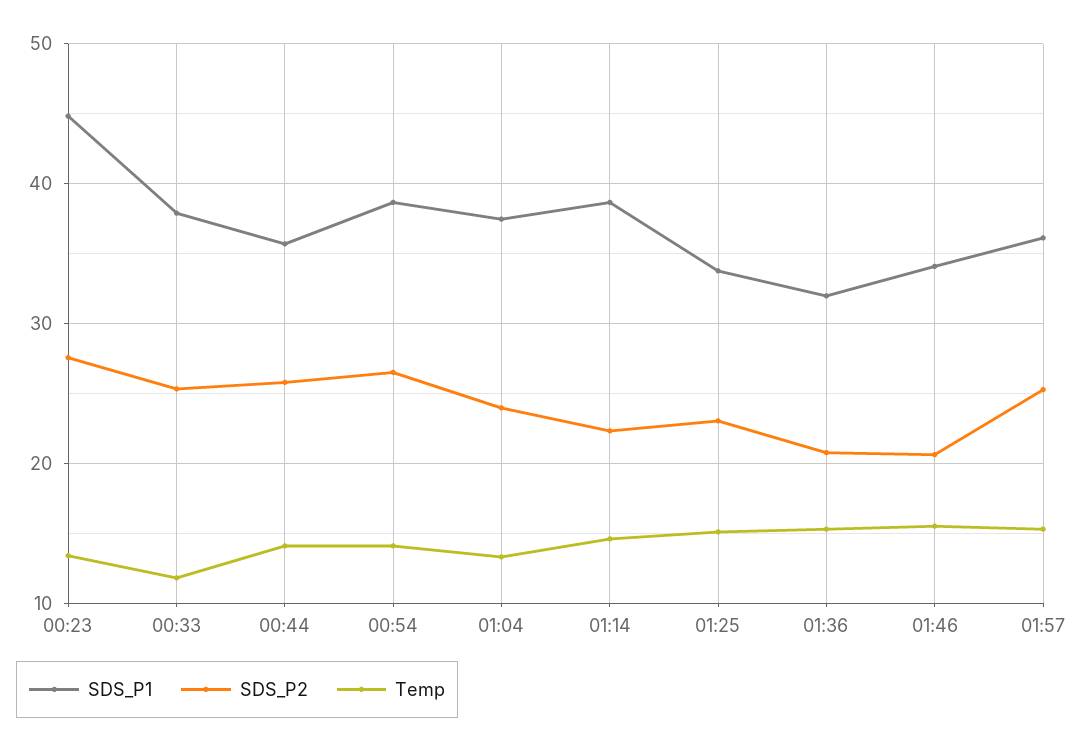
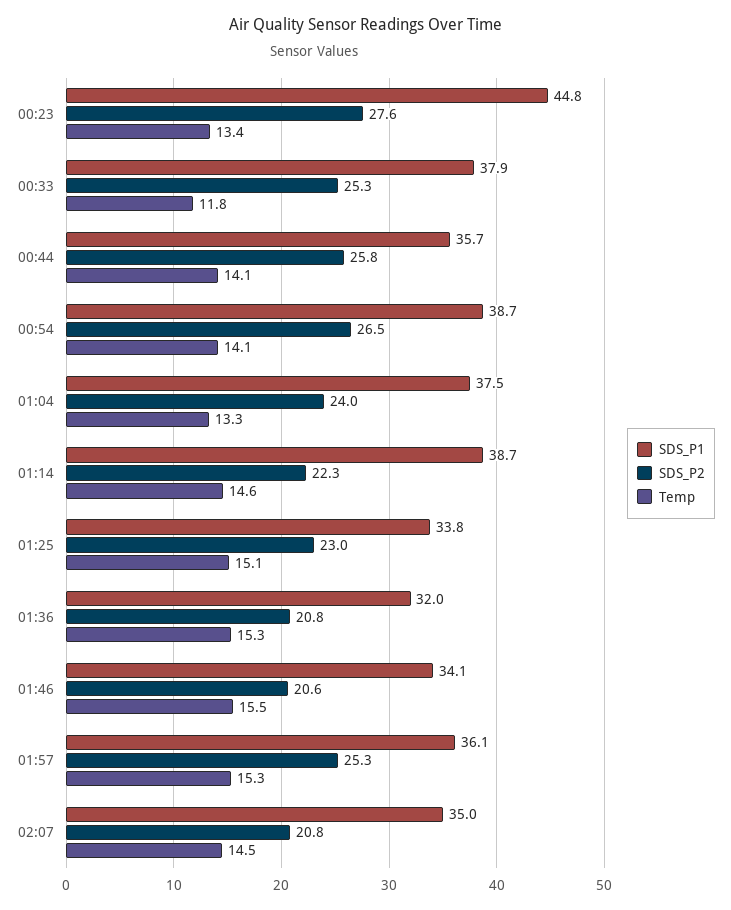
SDS_P1, 02:07: none -> 35
SDS_P2, 02:07: none -> 20.8
Temp, 02:07: none -> 14.5

